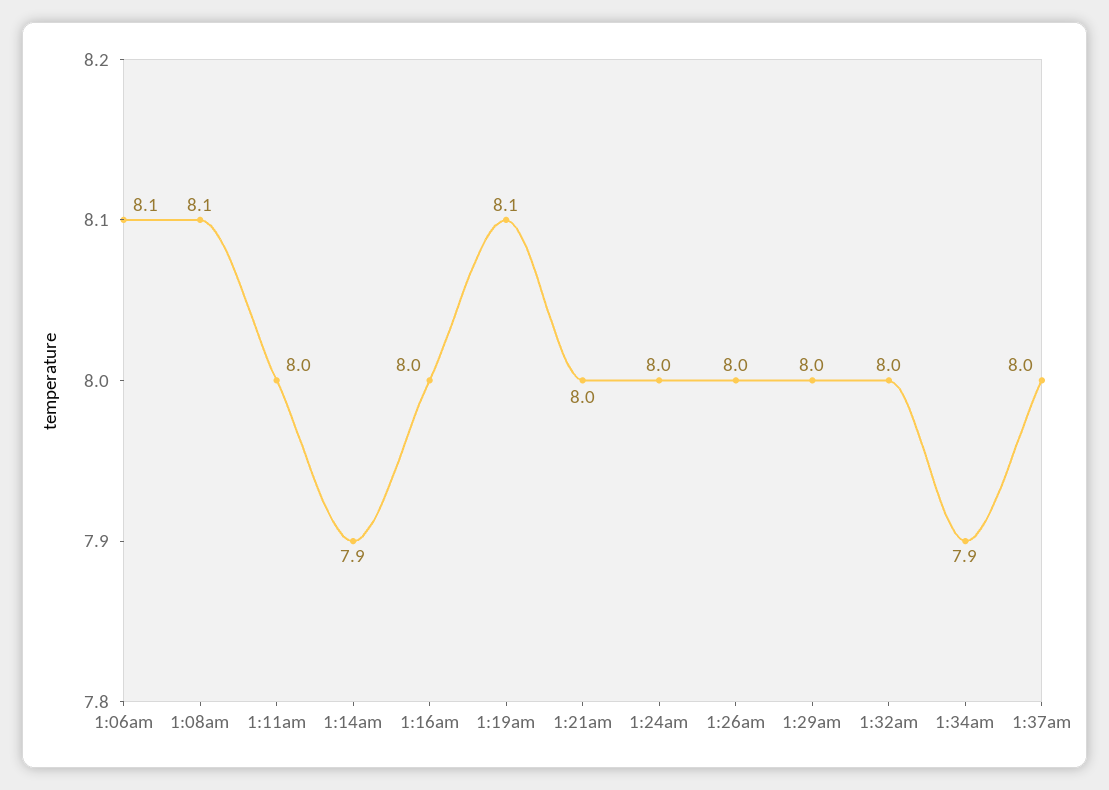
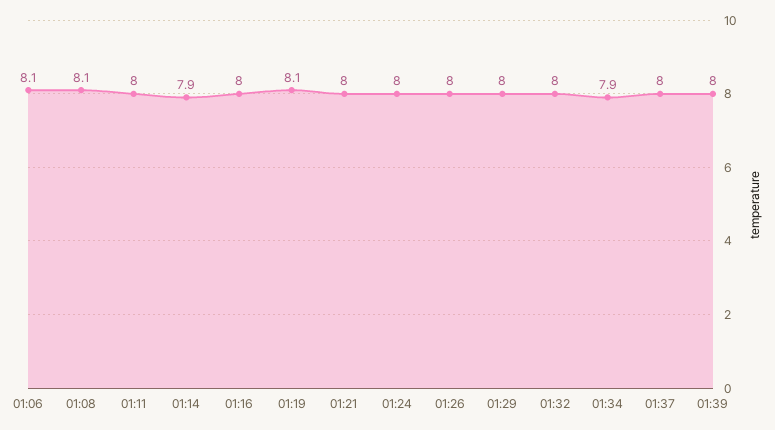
01:39: none -> 8

